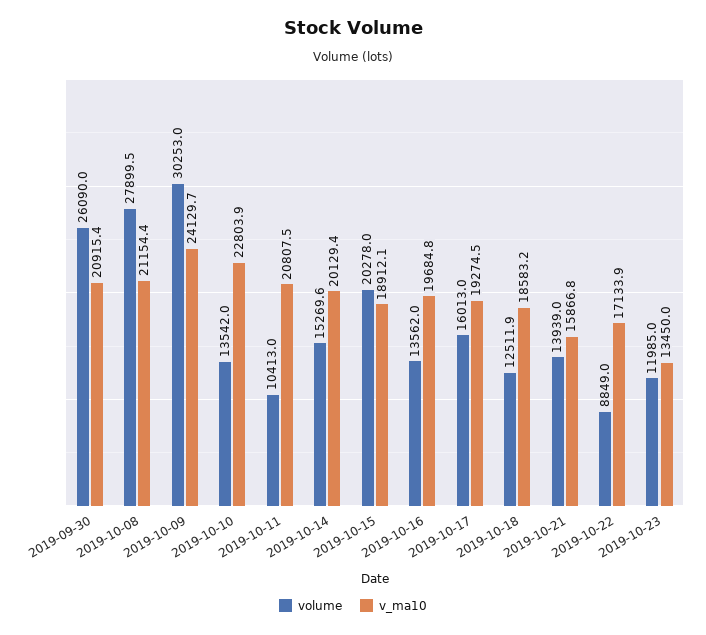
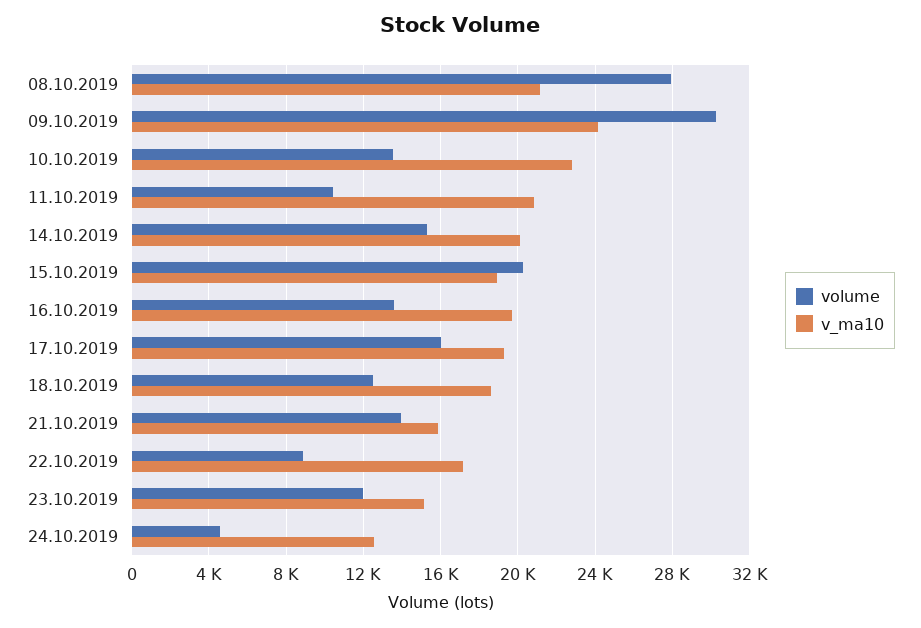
volume, 2019-09-30: 26090 -> none
v_ma10, 2019-09-30: 20915.4 -> none
v_ma10, 2019-10-23: 13450 -> 15000
volume, 24.10.2019: none -> 4500
v_ma10, 24.10.2019: none -> 12500

